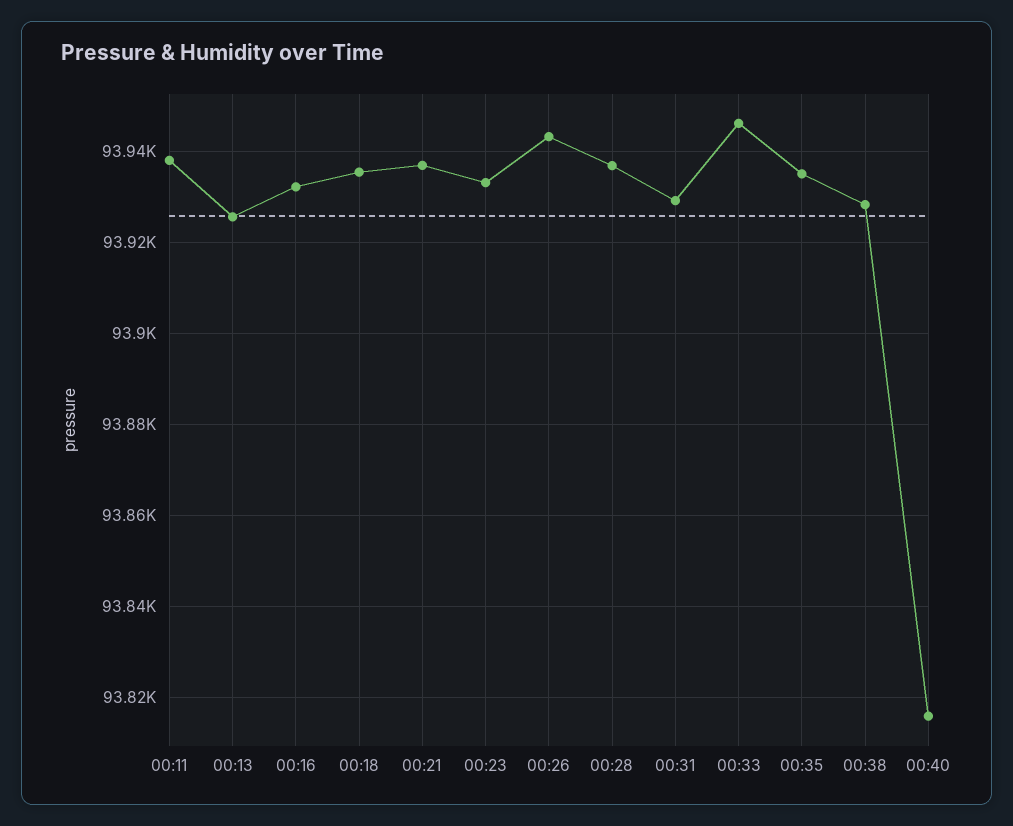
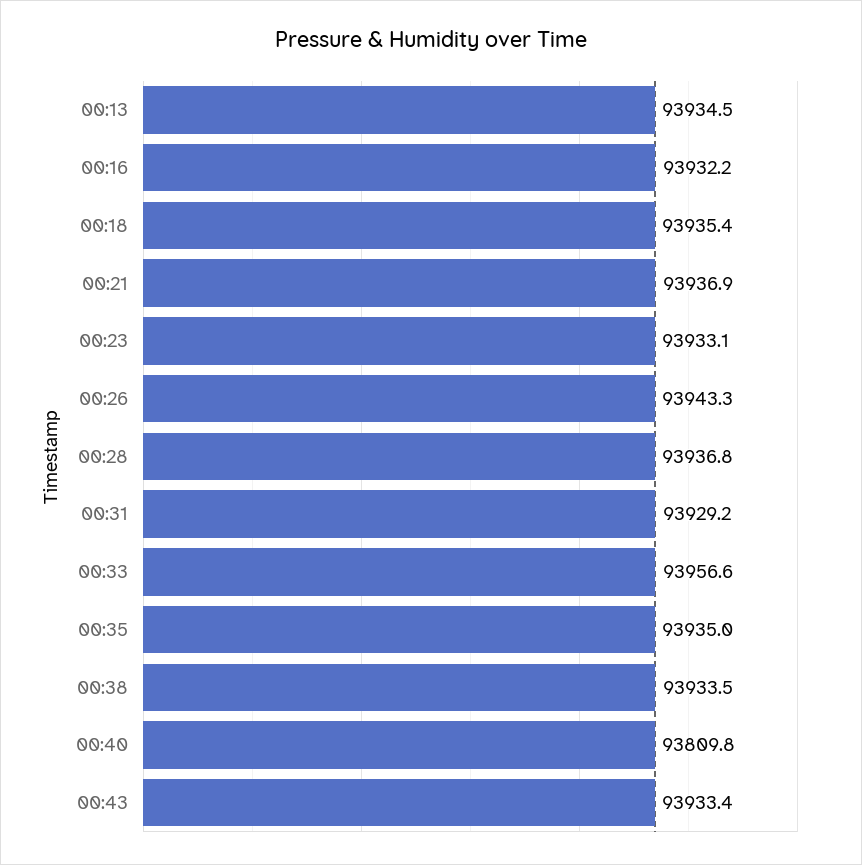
00:11: 93938 -> none
00:13: 93926 -> 93934.5
00:33: 93946 -> 93956.6
00:38: 93928 -> 93933.5
00:40: 93816 -> 93809.8
00:43: none -> 93933.4

